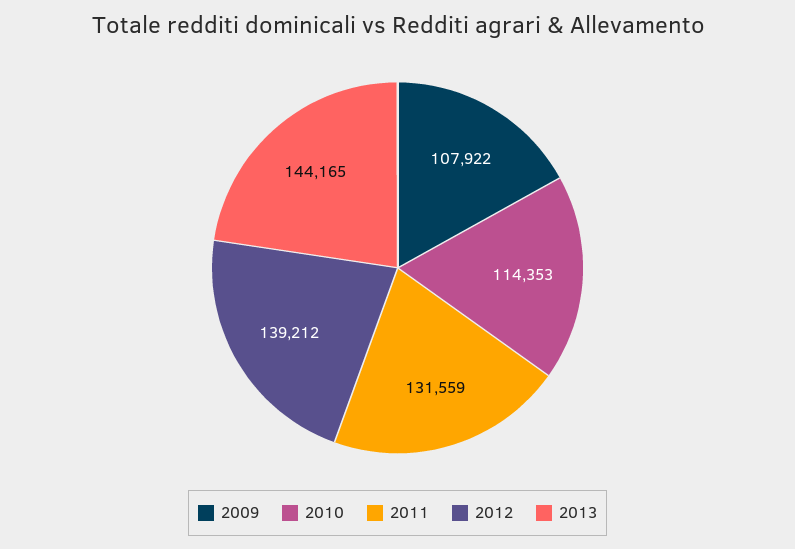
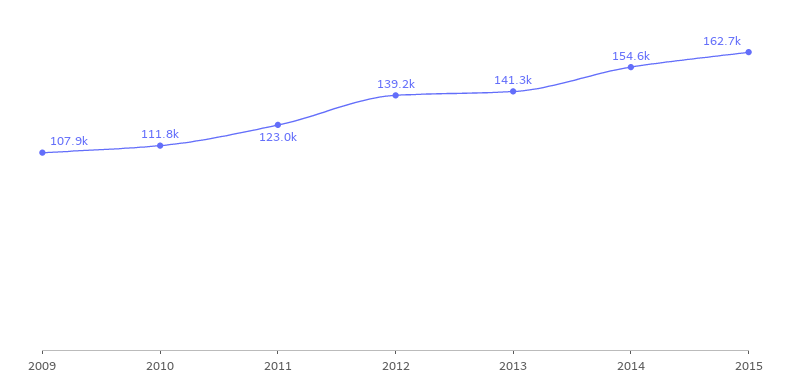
2010: 114353 -> 111800
2011: 131559 -> 123000
2013: 144165 -> 141300
2014: none -> 154600
2015: none -> 162700

